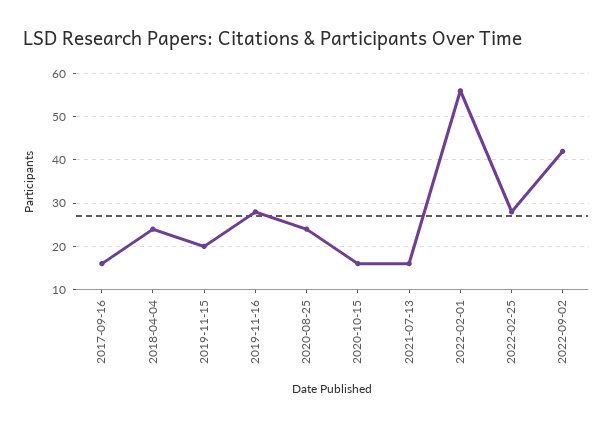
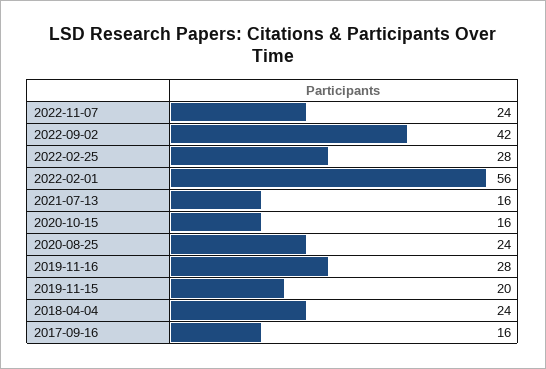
2022-11-07: none -> 24

